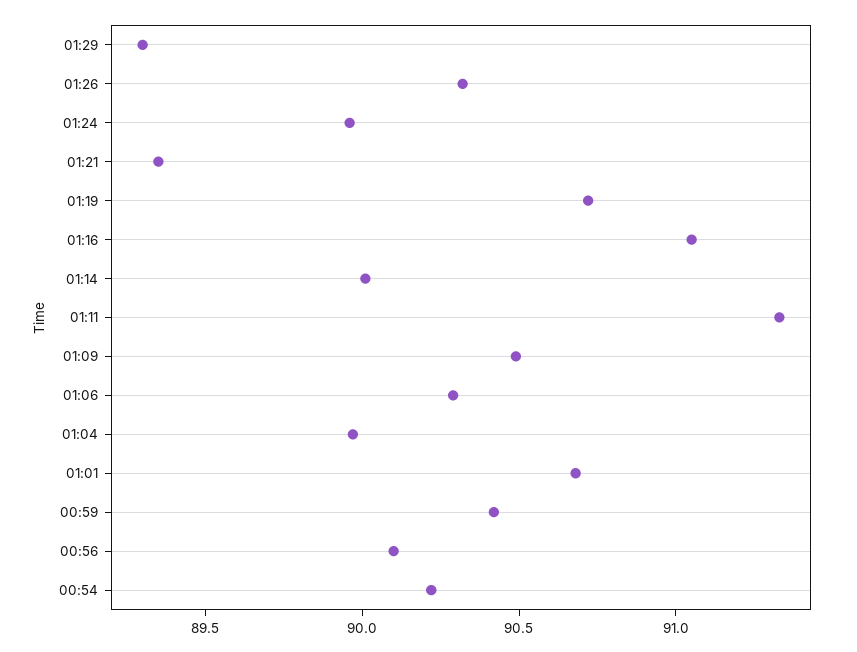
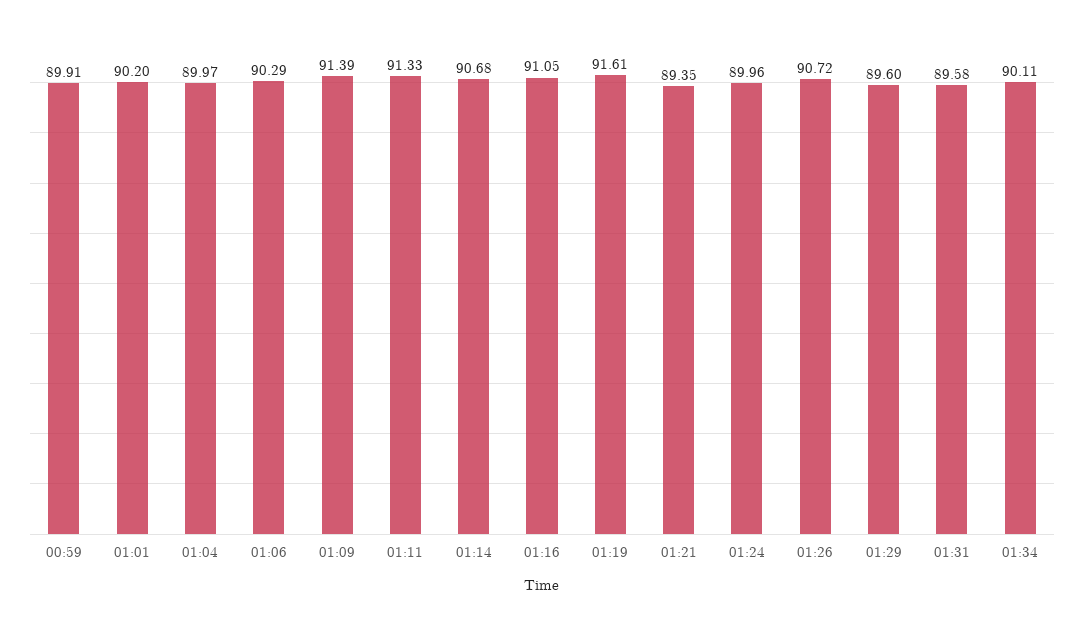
01:29: 89.3 -> 89.6
01:26: 90.3 -> 90.72
01:19: 90.7 -> 91.61
01:14: 90 -> 90.68
01:09: 90.5 -> 91.39
01:01: 90.7 -> 90.2
00:59: 90.4 -> 89.91
00:56: 90.1 -> none
00:54: 90.2 -> none
01:31: none -> 89.58
01:34: none -> 90.11

